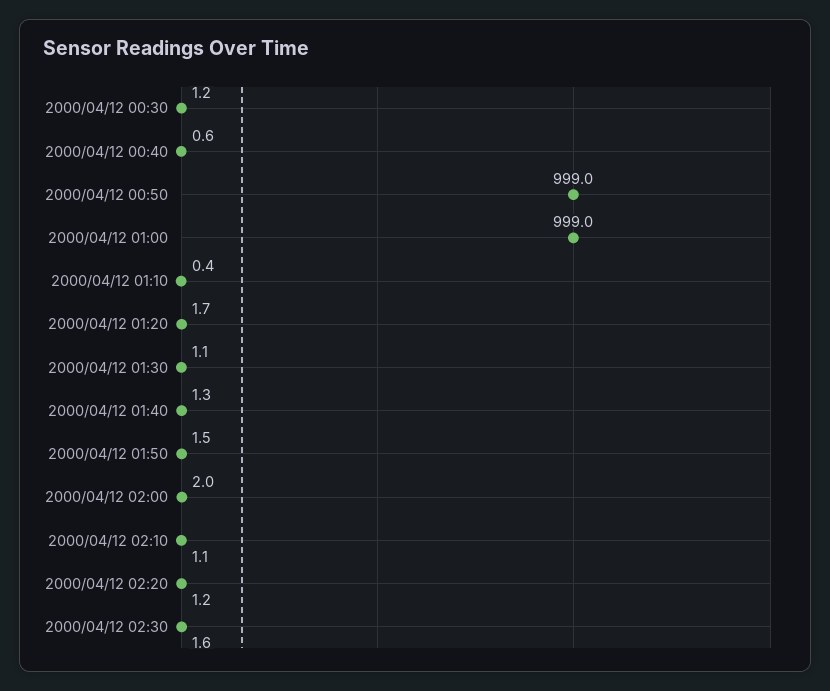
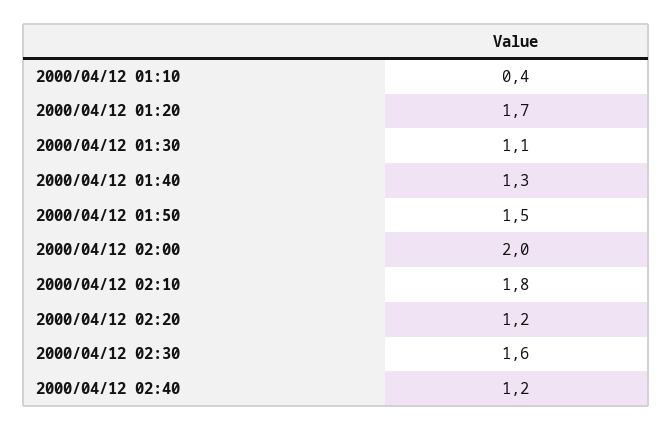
2000/04/12 00:30: 1.2 -> none
2000/04/12 00:40: 0.6 -> none
2000/04/12 00:50: 999 -> none
2000/04/12 01:00: 999 -> none
2000/04/12 02:10: 1.1 -> 1.8
2000/04/12 02:40: none -> 1.2

